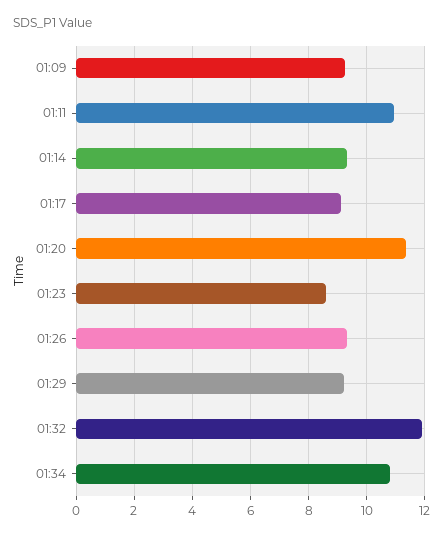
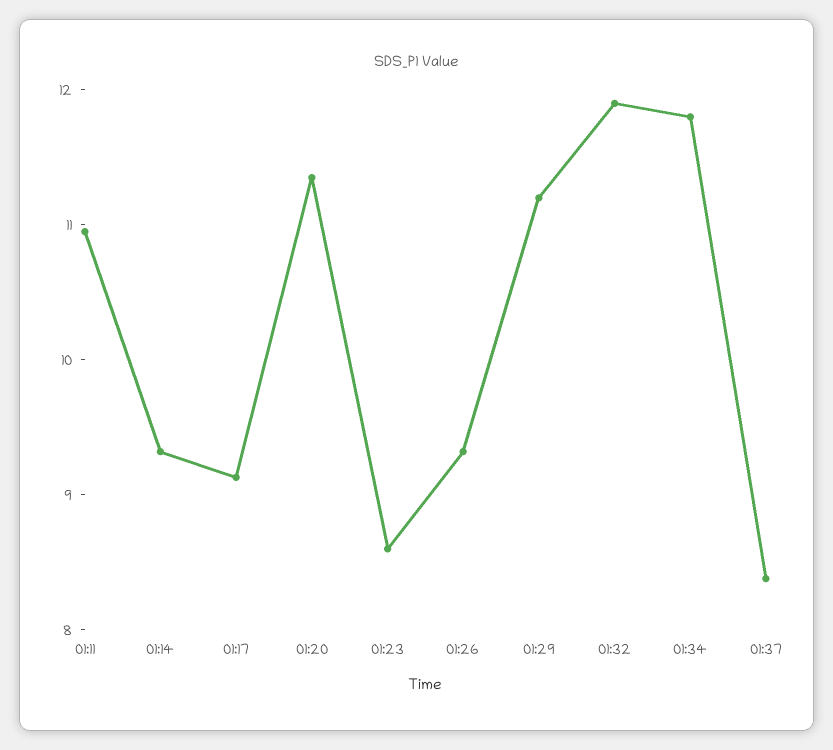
01:09: 9.25 -> none
01:29: 9.25 -> 11.2
01:34: 10.75 -> 11.8
01:37: none -> 8.4

